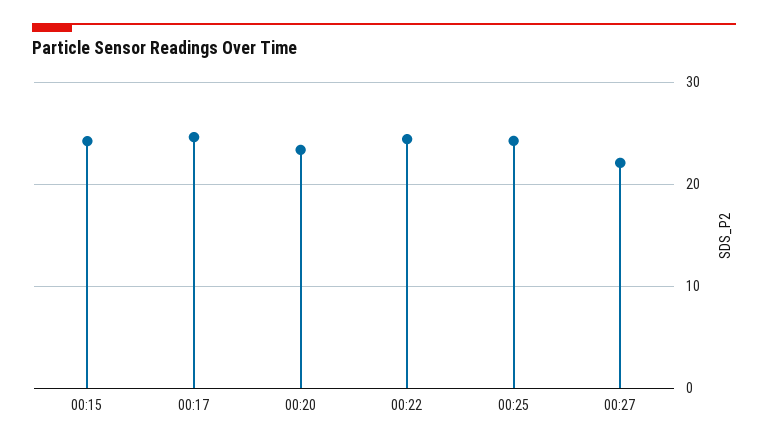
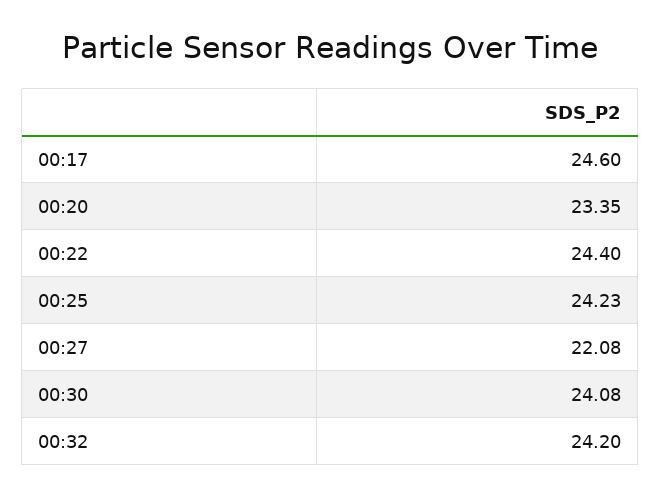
00:15: 24 -> none
00:30: none -> 24.08
00:32: none -> 24.2

